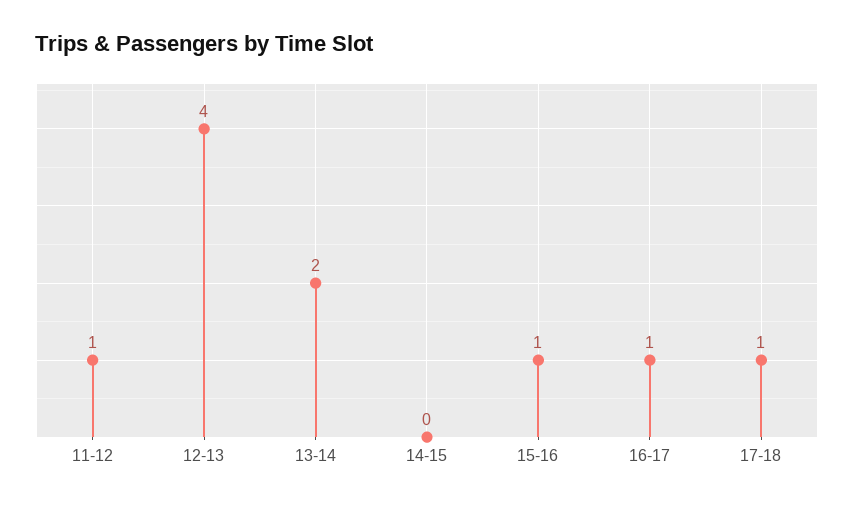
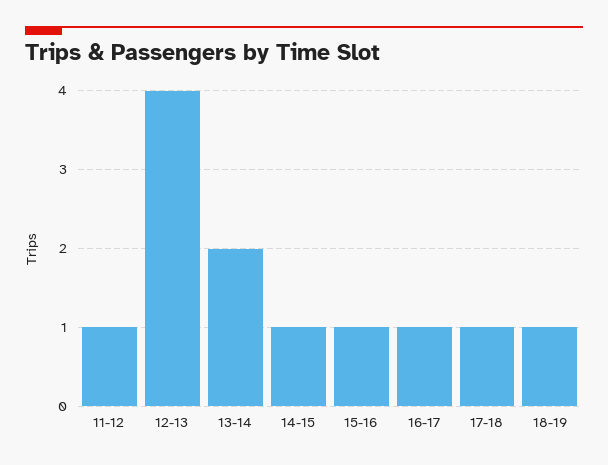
14-15: 0 -> 1
18-19: none -> 1

